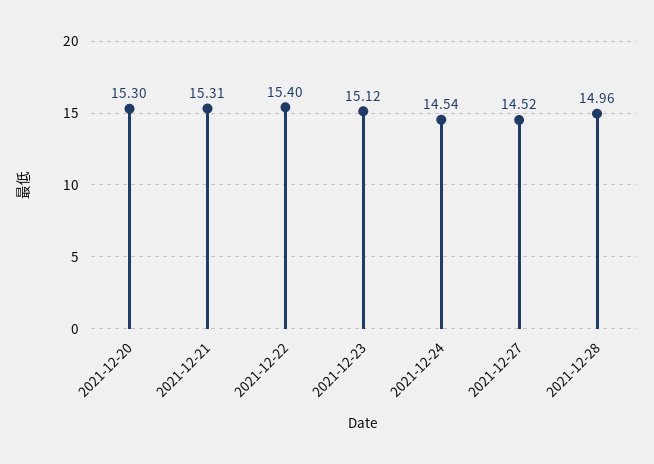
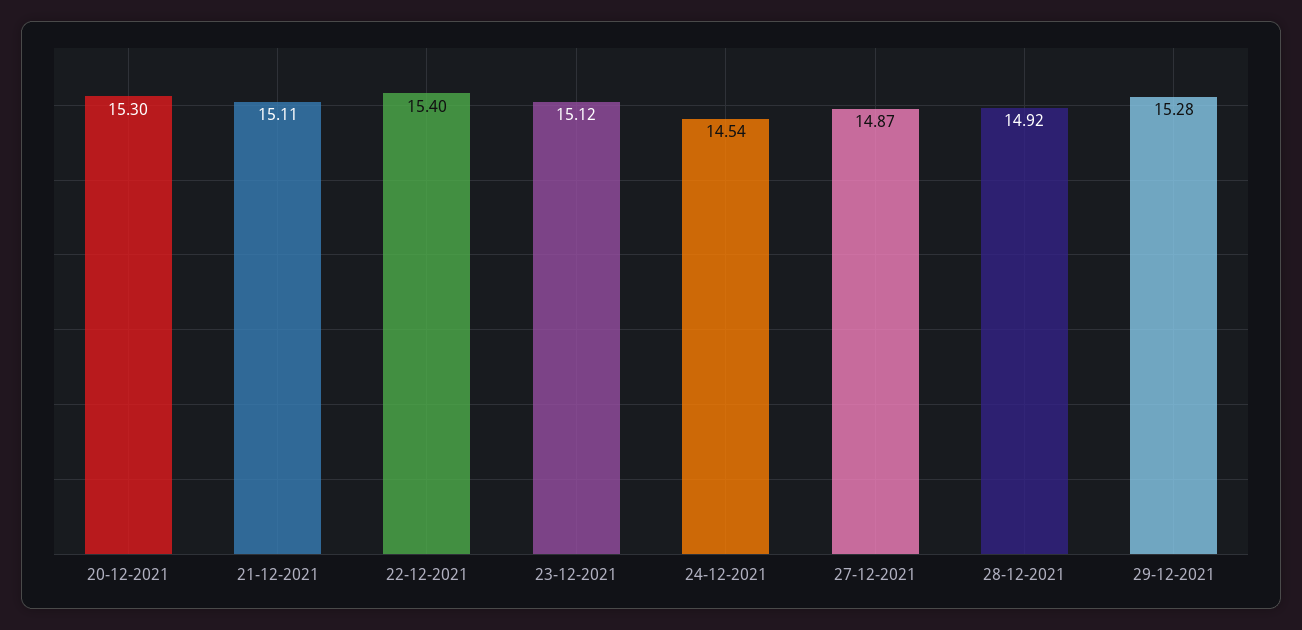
2021-12-21: 15.31 -> 15.11
2021-12-27: 14.52 -> 14.87
2021-12-28: 14.96 -> 14.92
29-12-2021: none -> 15.28

